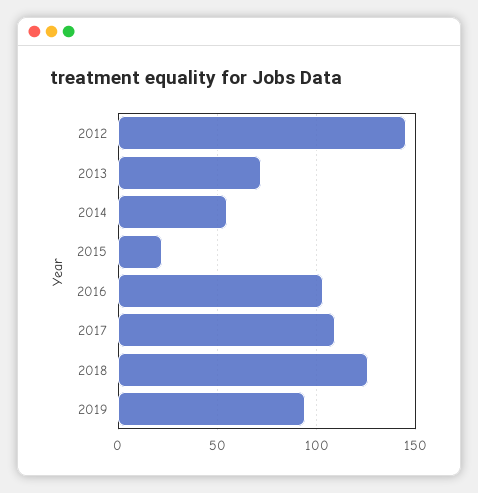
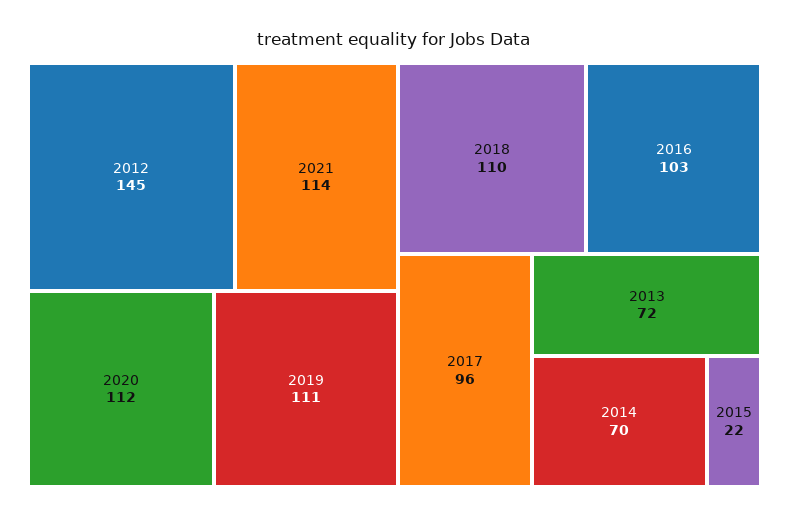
2014: 55 -> 70
2017: 110 -> 96
2018: 125 -> 110
2019: 95 -> 111
2021: none -> 114
2020: none -> 112

